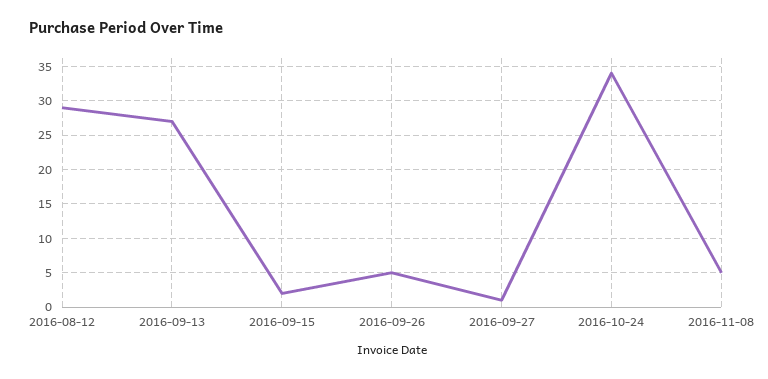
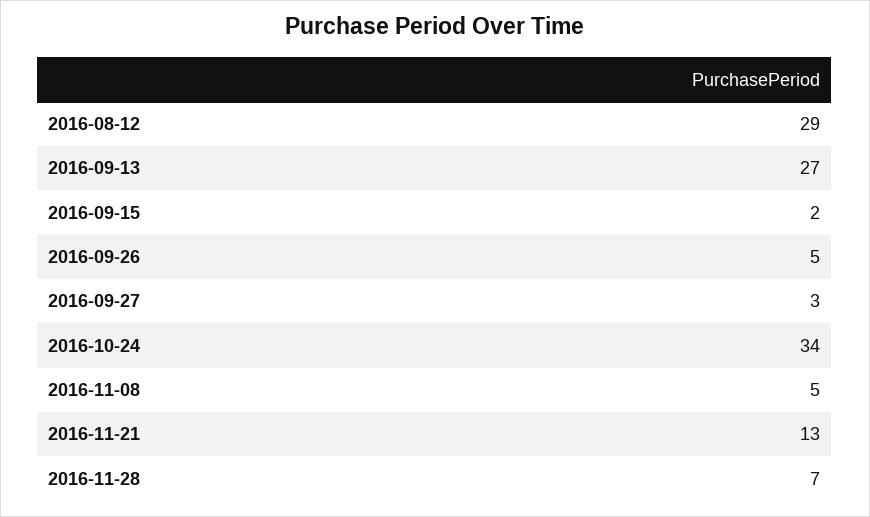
2016-09-27: 1 -> 3
2016-11-21: none -> 13
2016-11-28: none -> 7

